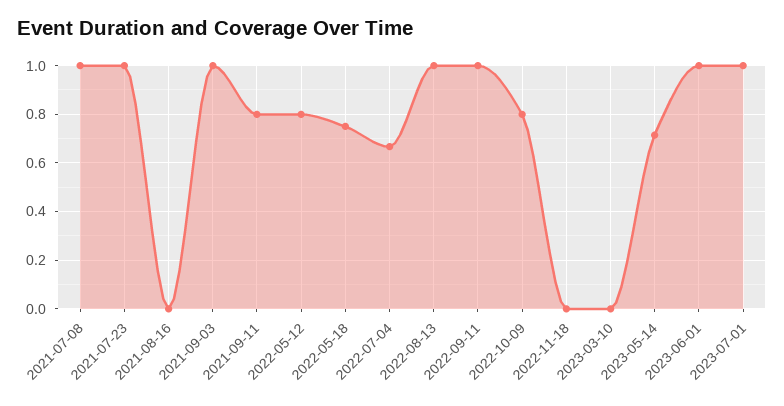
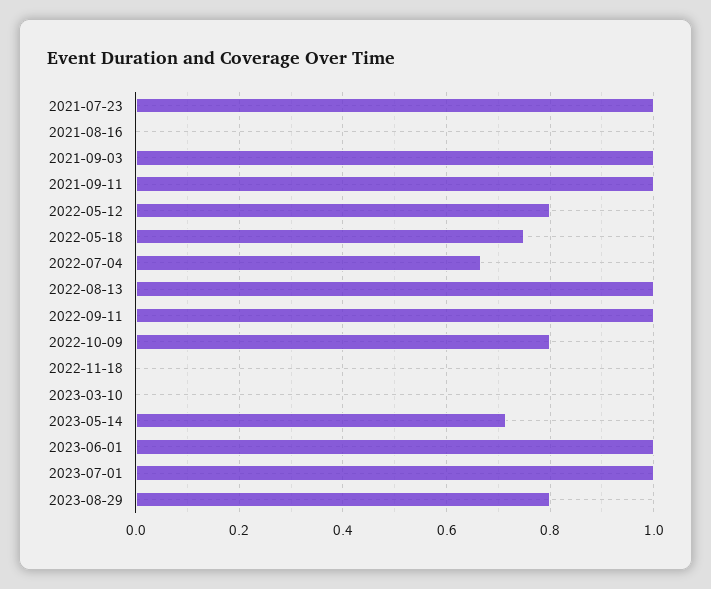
2021-07-08: 1 -> none
2021-09-11: 0.8 -> 1
2023-08-29: none -> 0.8

